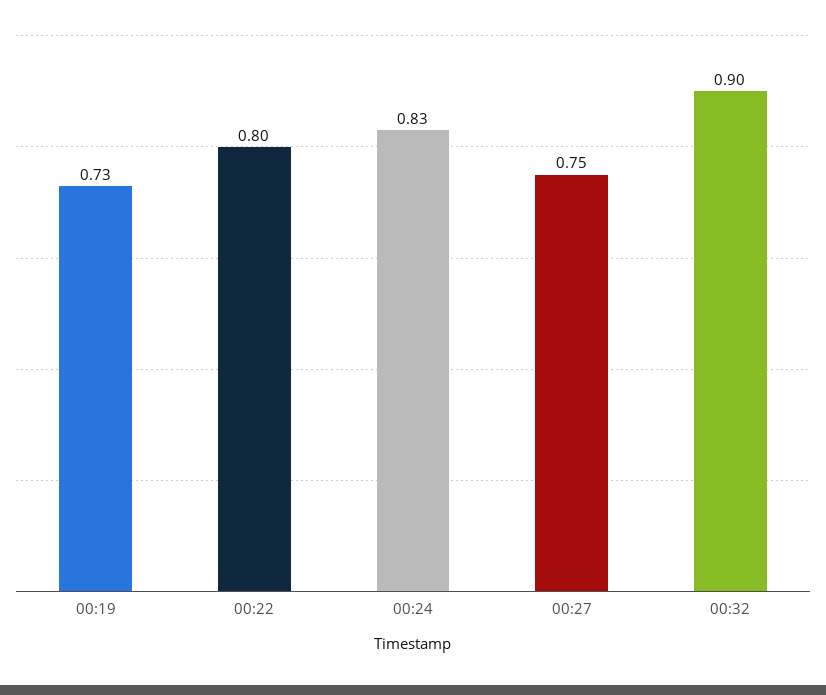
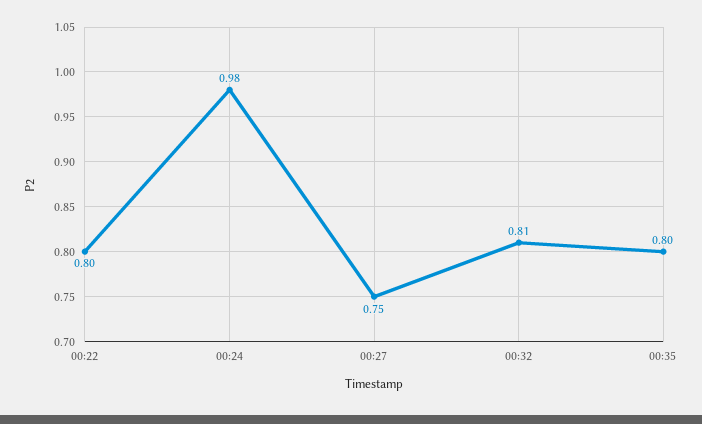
00:19: 0.73 -> none
00:24: 0.83 -> 0.98
00:32: 0.9 -> 0.81
00:35: none -> 0.8

